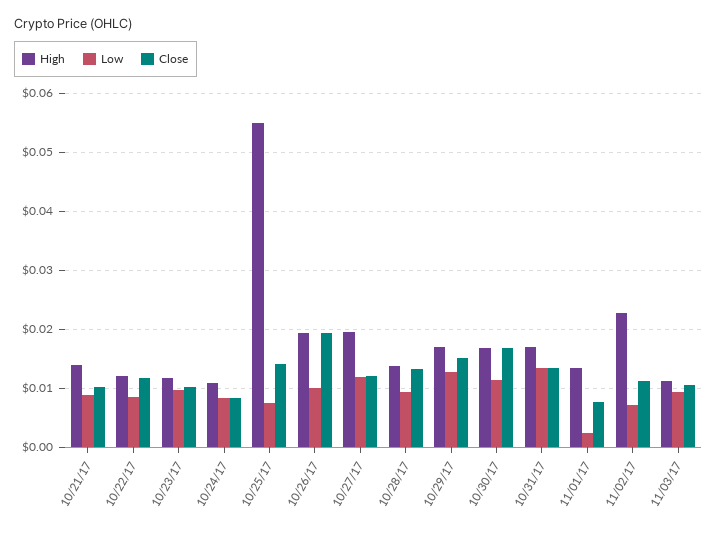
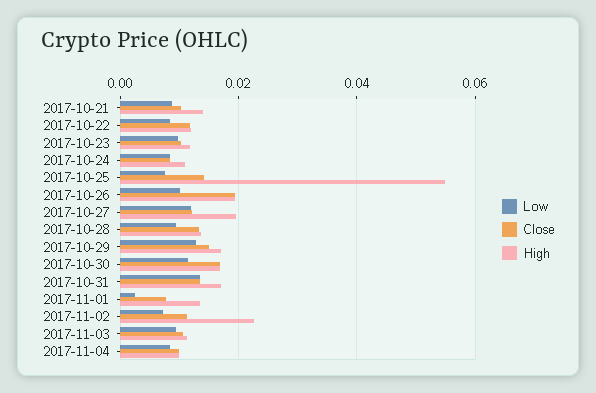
Low, 2017-11-04: none -> 0.008
Close, 2017-11-04: none -> 0.01
High, 2017-11-04: none -> 0.01

